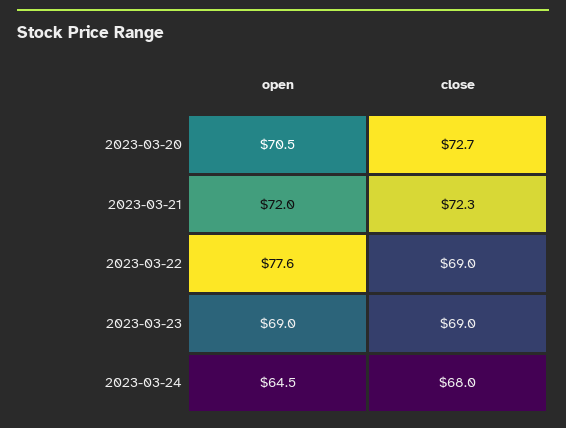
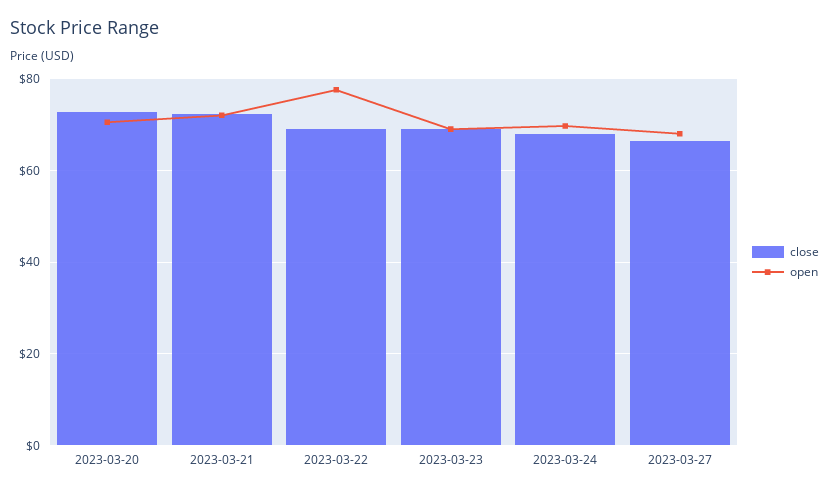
open, 2023-03-24: 64.5 -> 70
close, 2023-03-27: none -> 66
open, 2023-03-27: none -> 68

